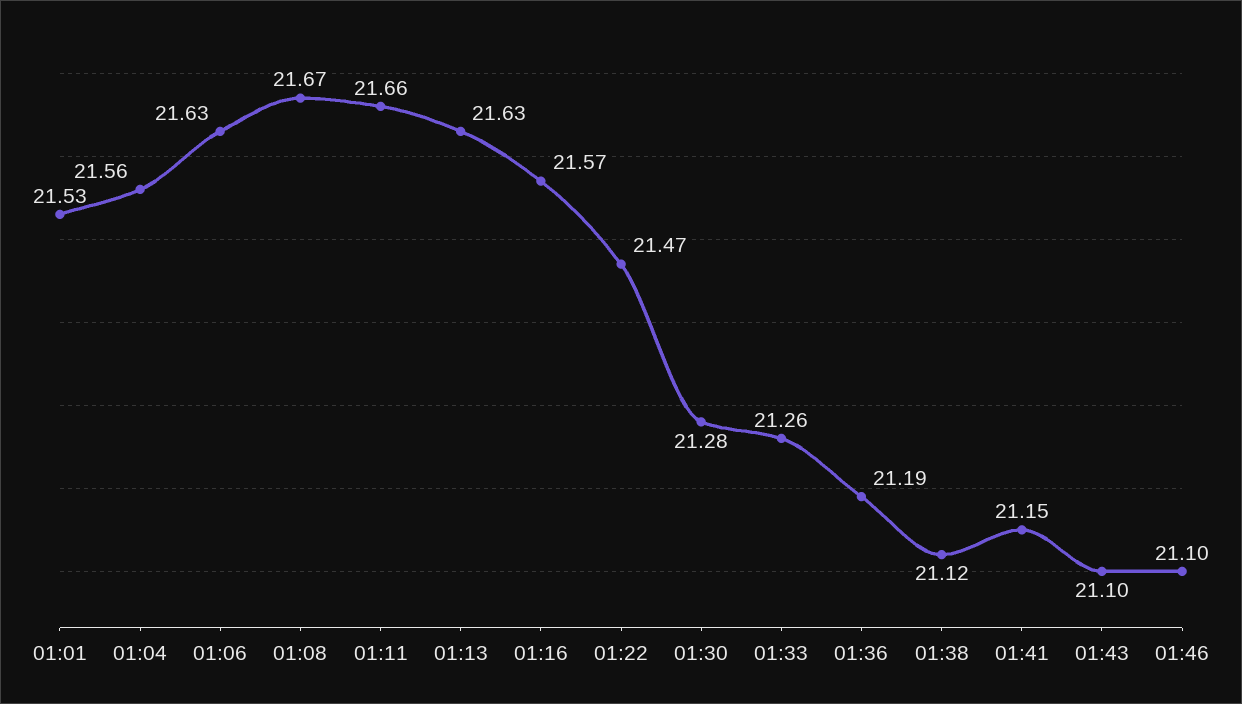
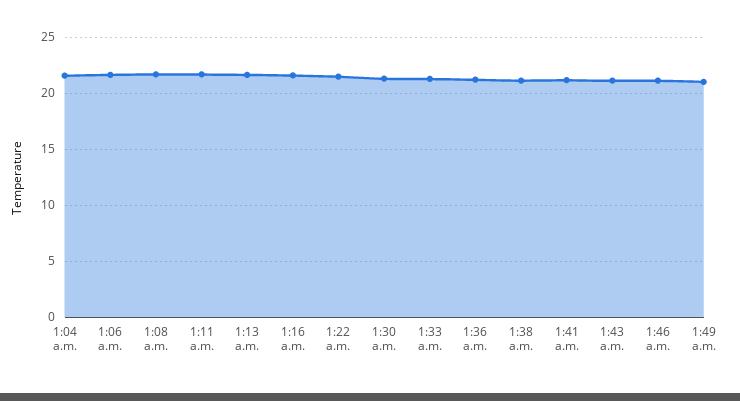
01:01: 21.53 -> none
1:49 a.m.: none -> 21

